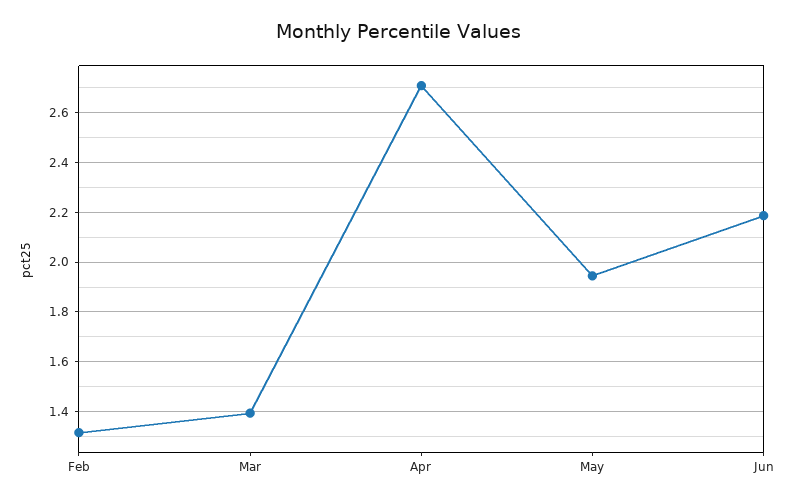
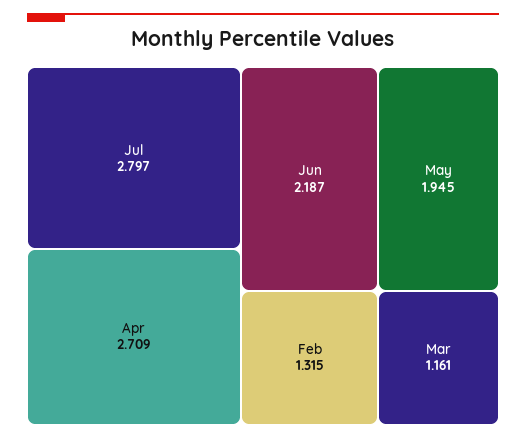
Mar: 1.4 -> 1.161
Jul: none -> 2.797

